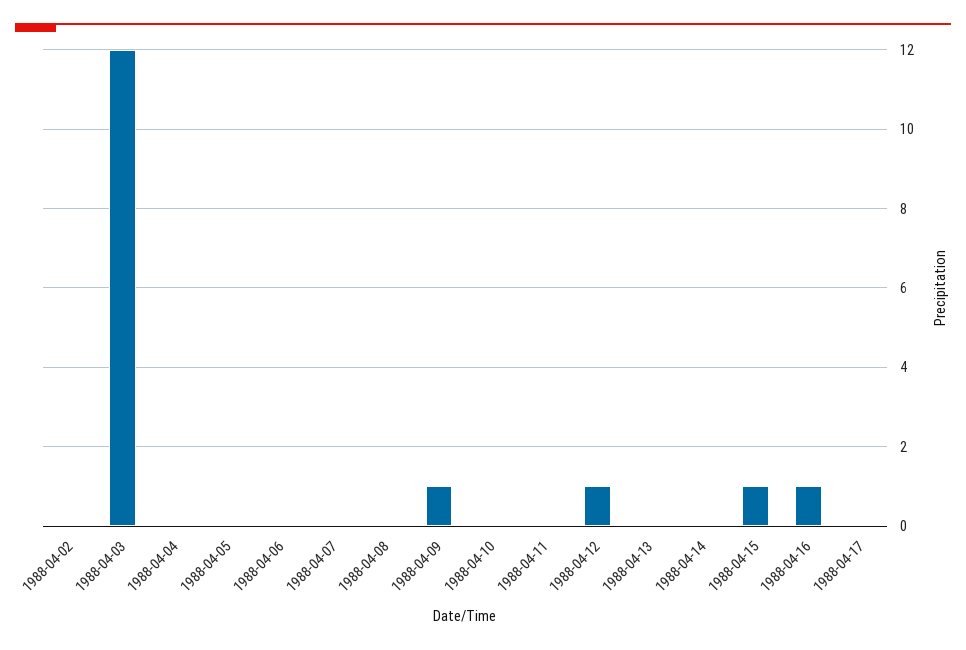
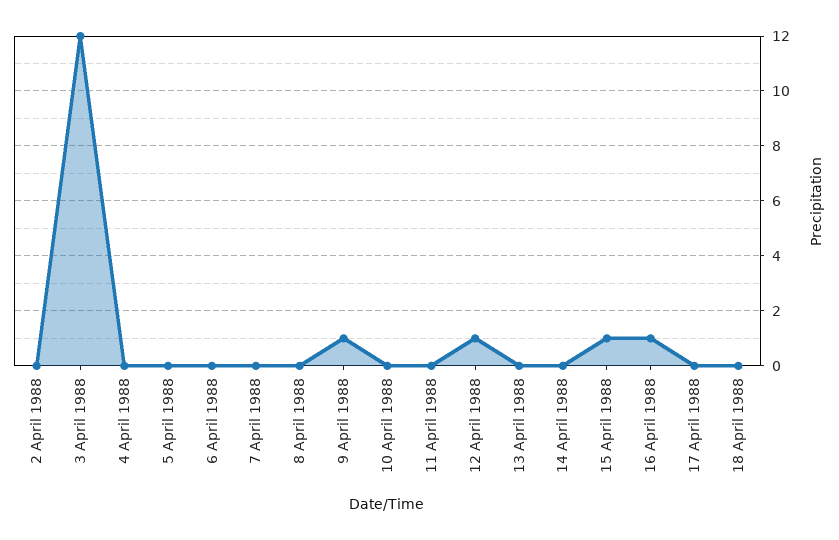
18 April 1988: none -> 0

